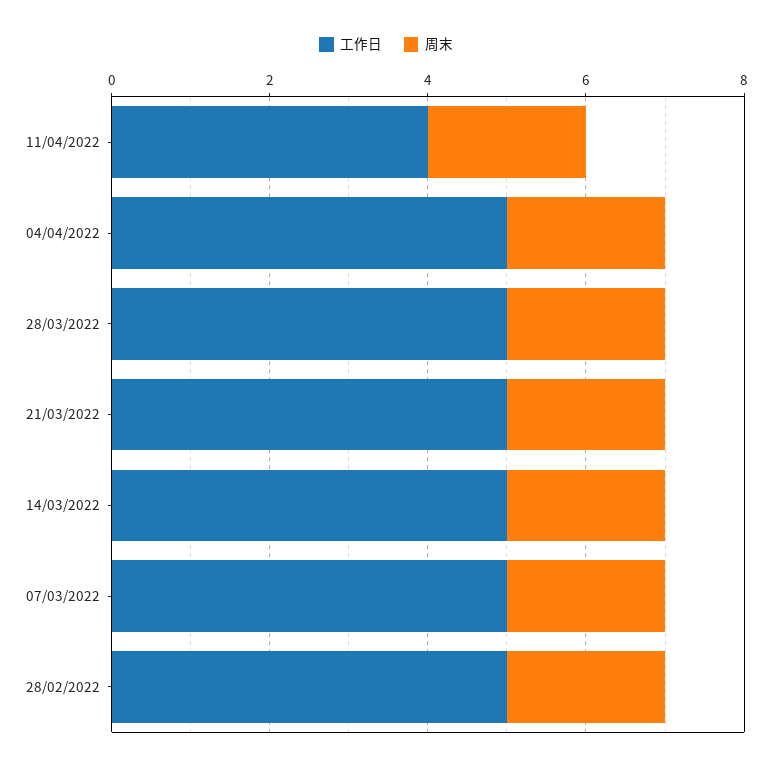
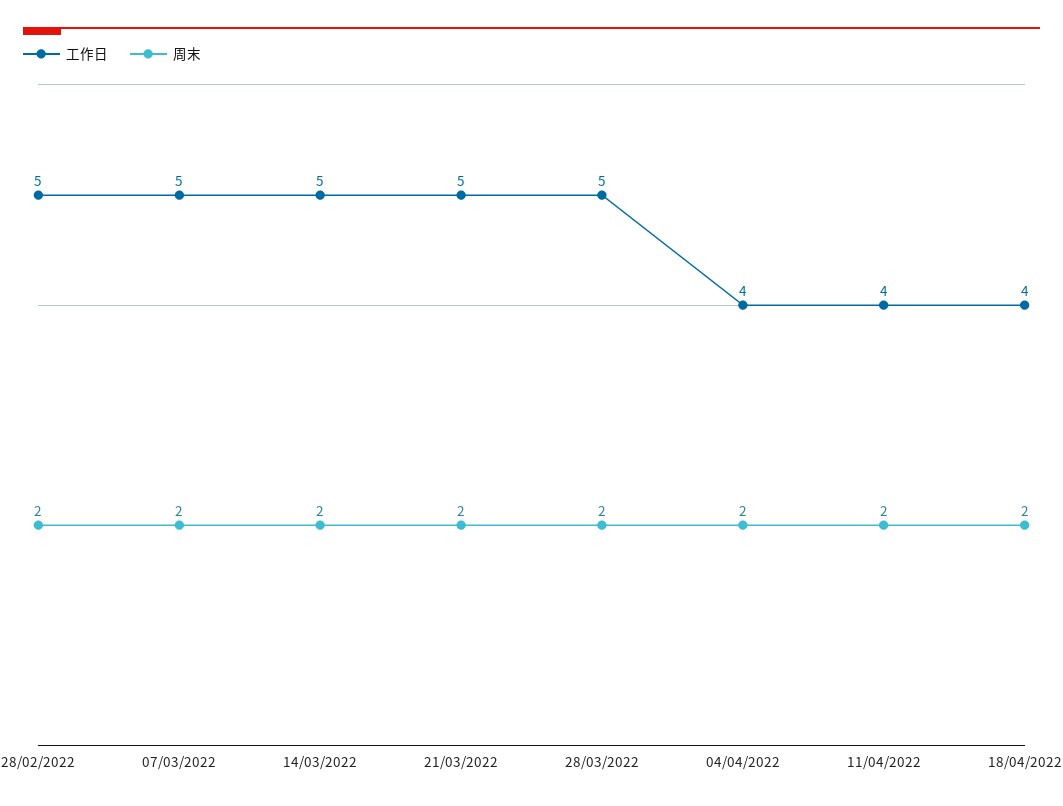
工作日, 04/04/2022: 5 -> 4
工作日, 18/04/2022: none -> 4
周末, 18/04/2022: none -> 2

